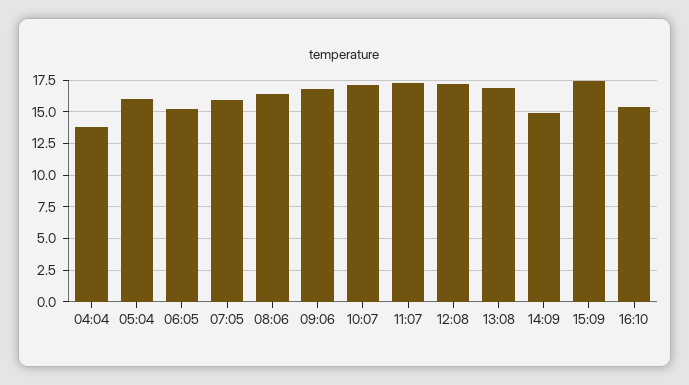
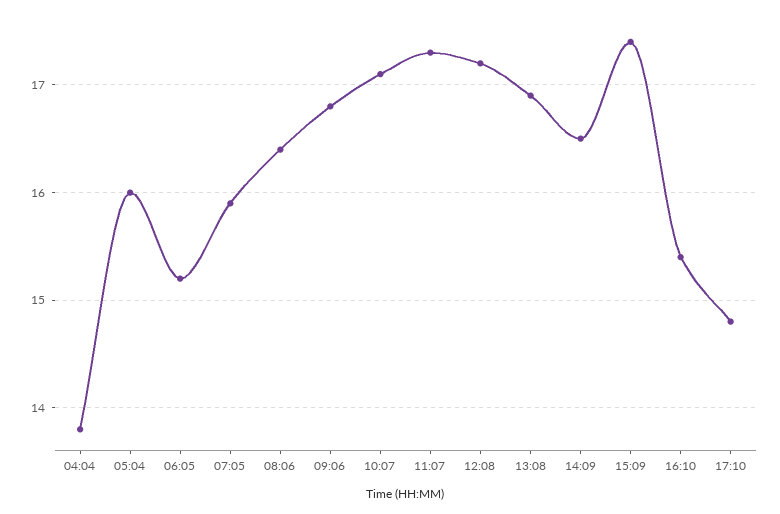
14:09: 15 -> 16.5
17:10: none -> 14.8

